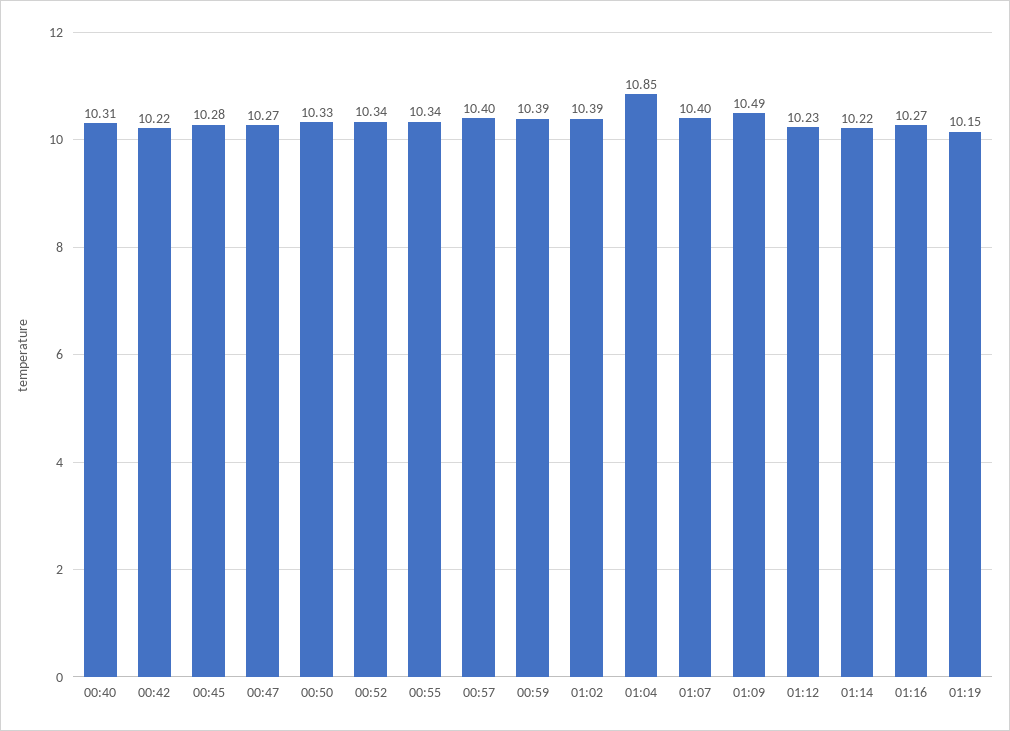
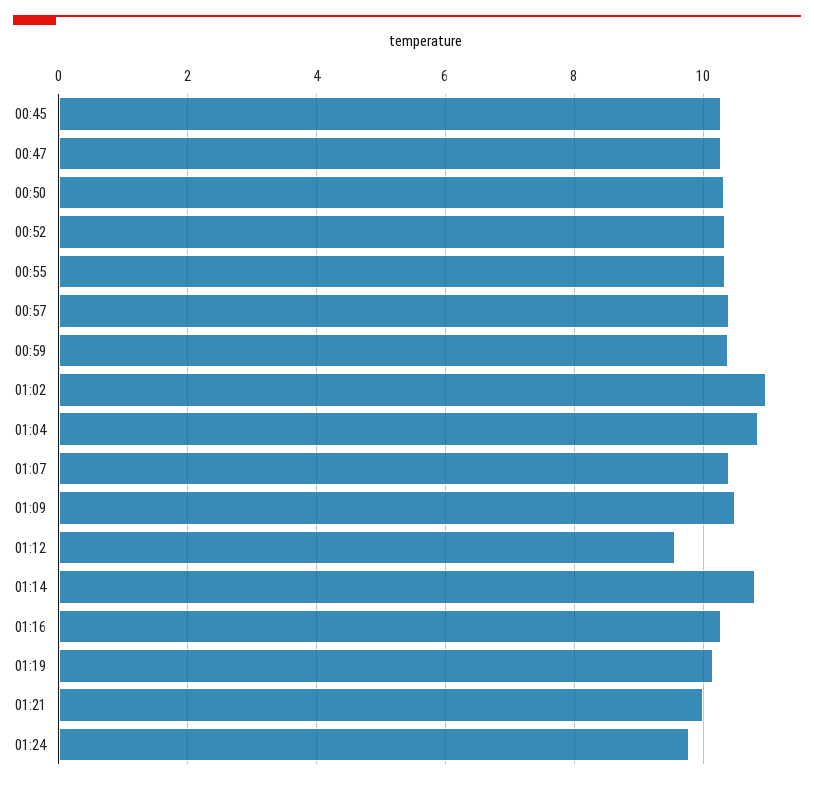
00:40: 10.31 -> none
00:42: 10.22 -> none
01:02: 10.39 -> 11
01:12: 10.23 -> 9.6
01:14: 10.22 -> 10.8
01:21: none -> 10
01:24: none -> 9.8

